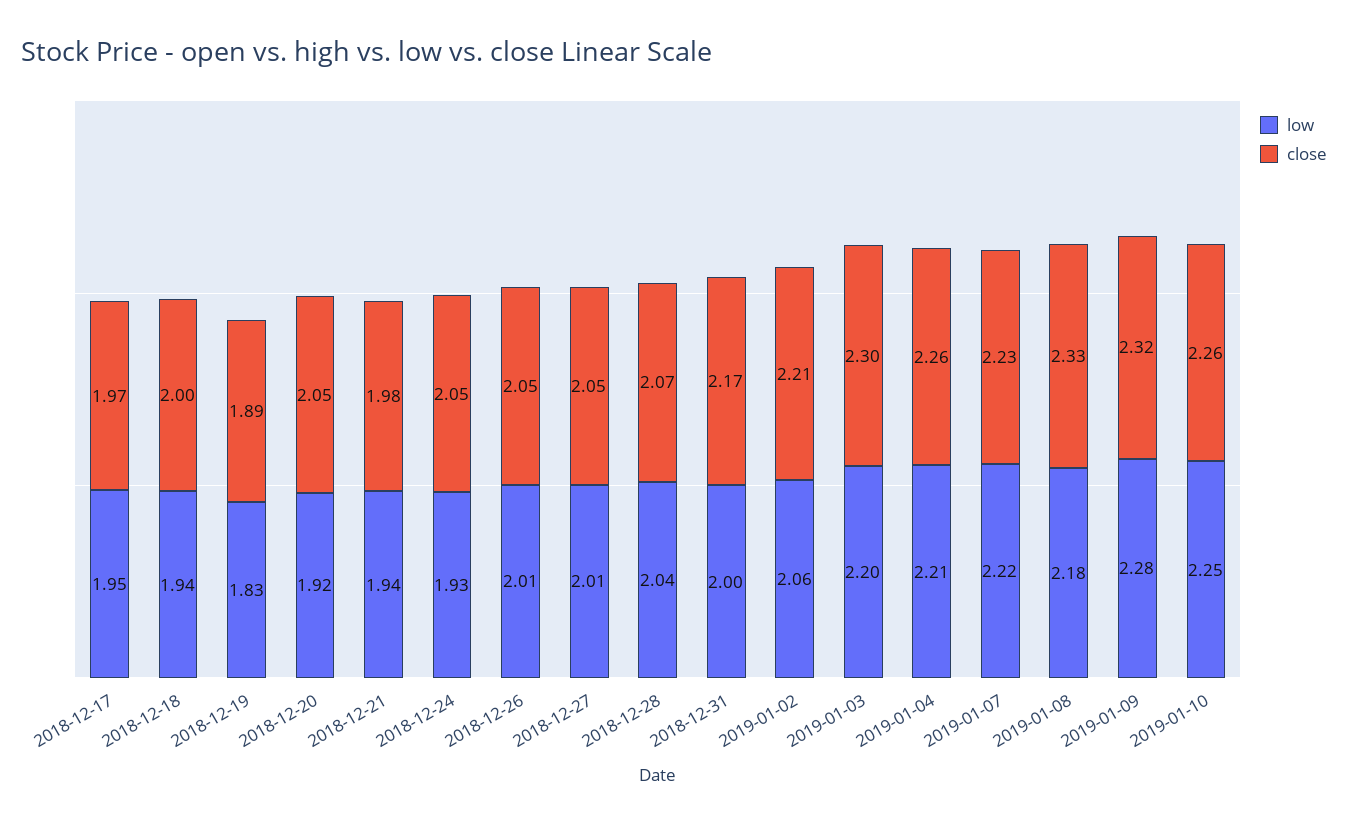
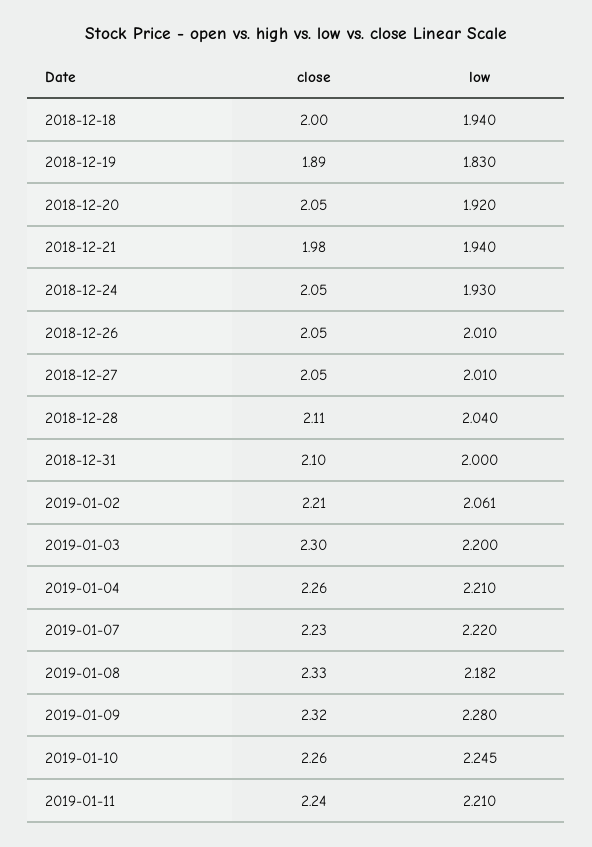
low, 2018-12-17: 1.95 -> none
close, 2018-12-17: 1.97 -> none
close, 2018-12-28: 2.07 -> 2.11
close, 2018-12-31: 2.17 -> 2.1
close, 2019-01-11: none -> 2.24
low, 2019-01-11: none -> 2.21

